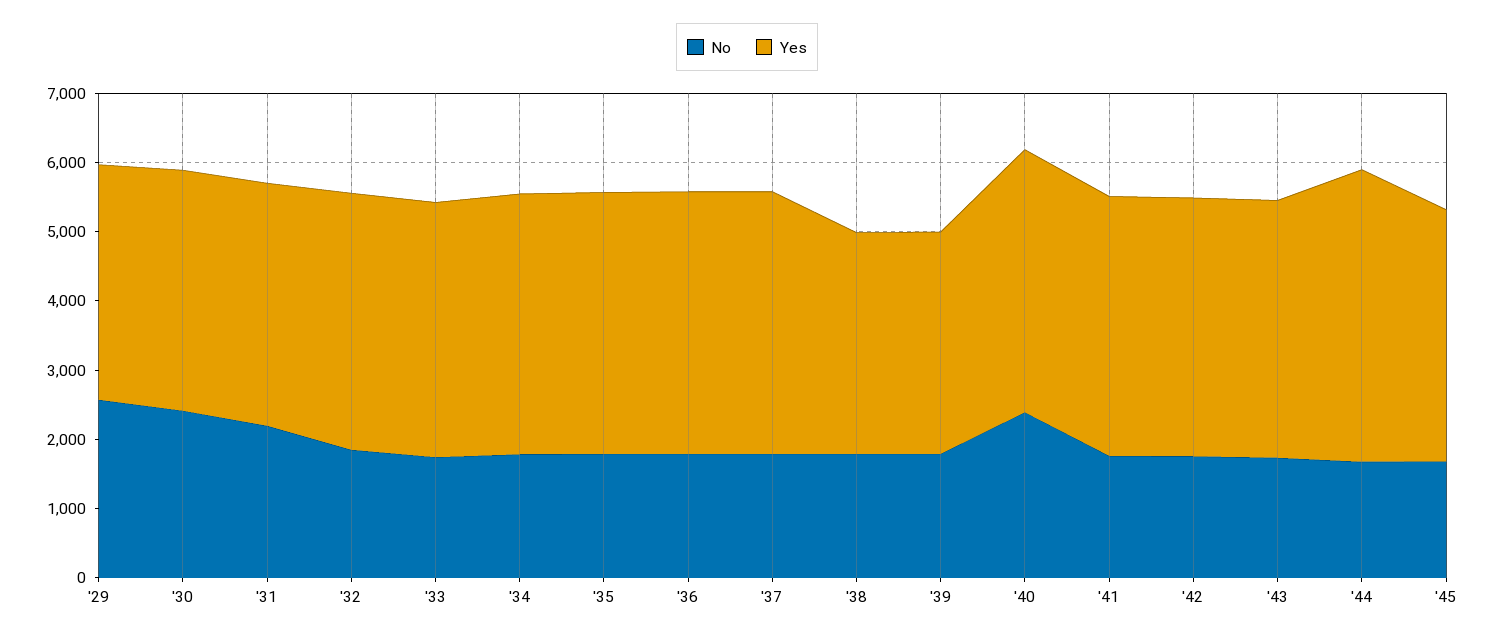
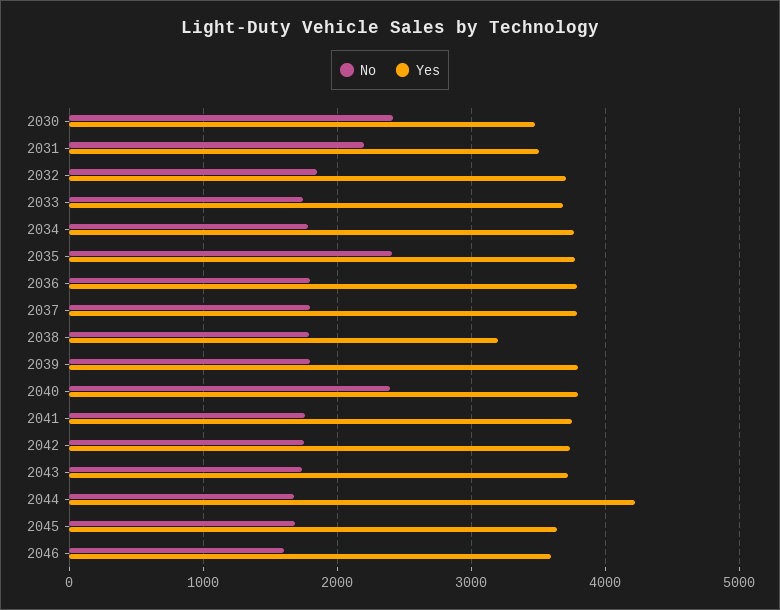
No, '29: 2600 -> none
Yes, '29: 3400 -> none
No, '35: 1800 -> 2400
Yes, '39: 3200 -> 3800
No, 2046: none -> 1600
Yes, 2046: none -> 3600

